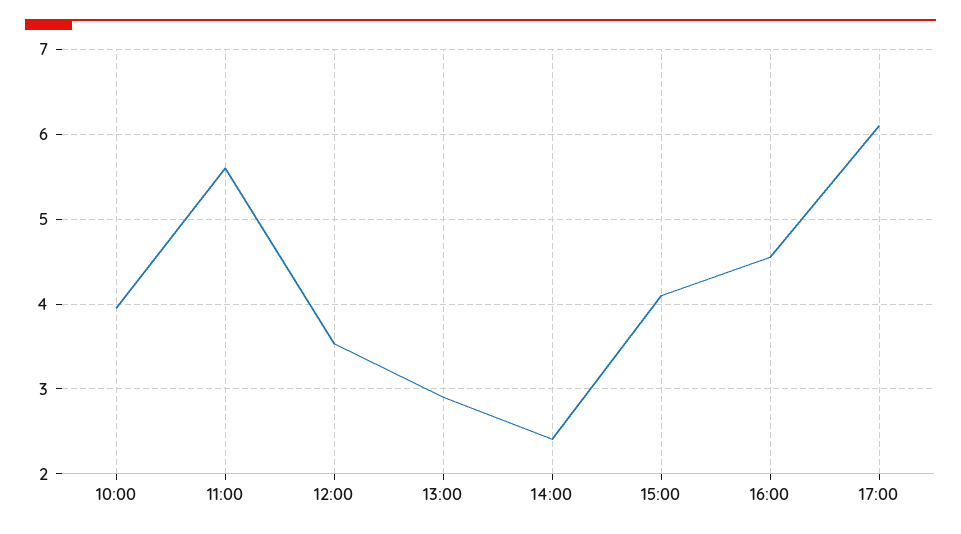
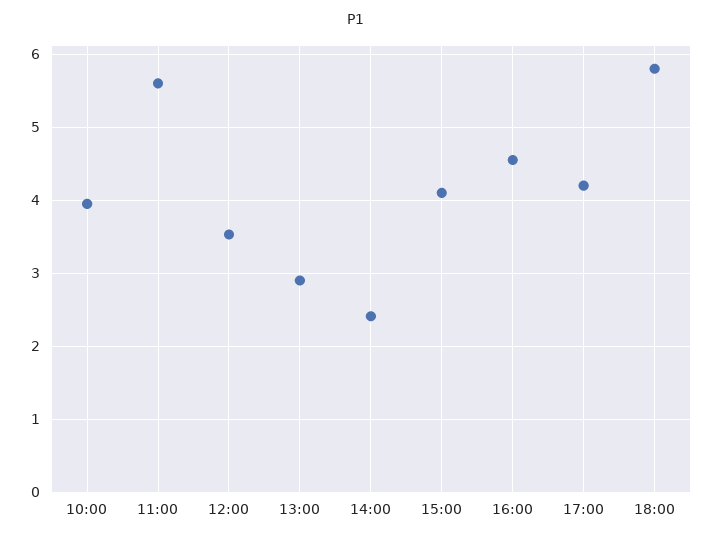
17:00: 6.1 -> 4.2
18:00: none -> 5.8

